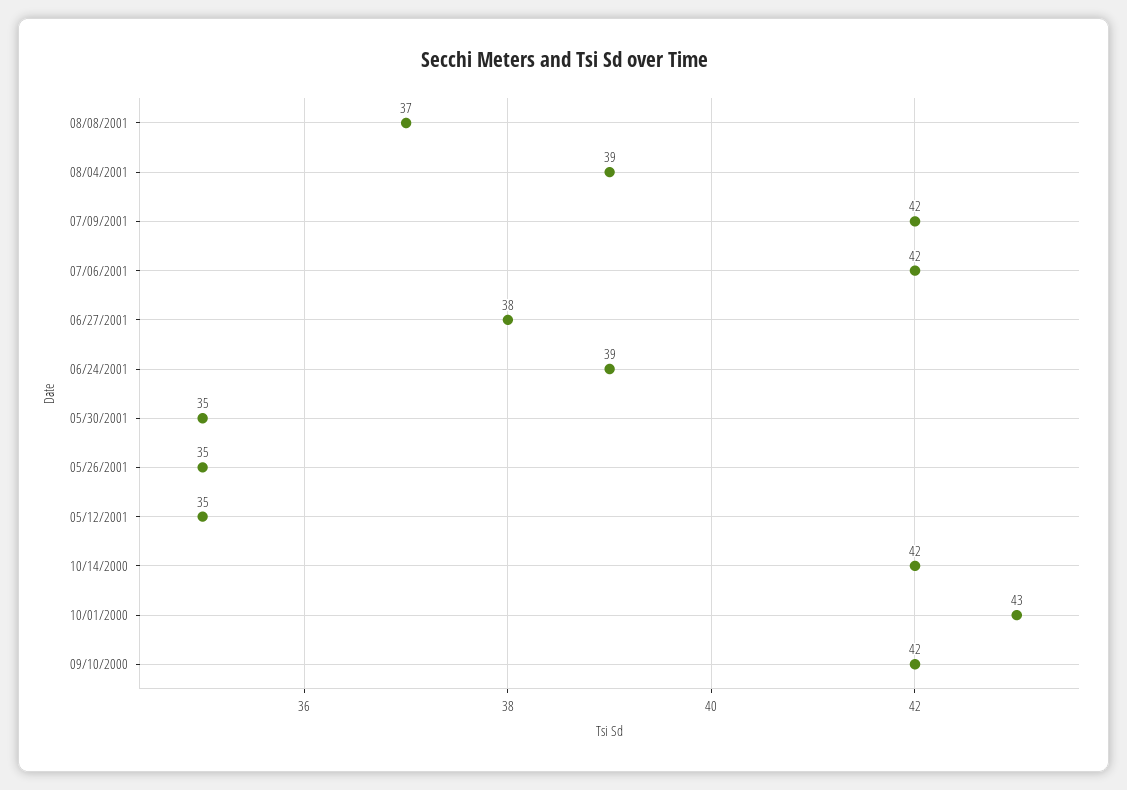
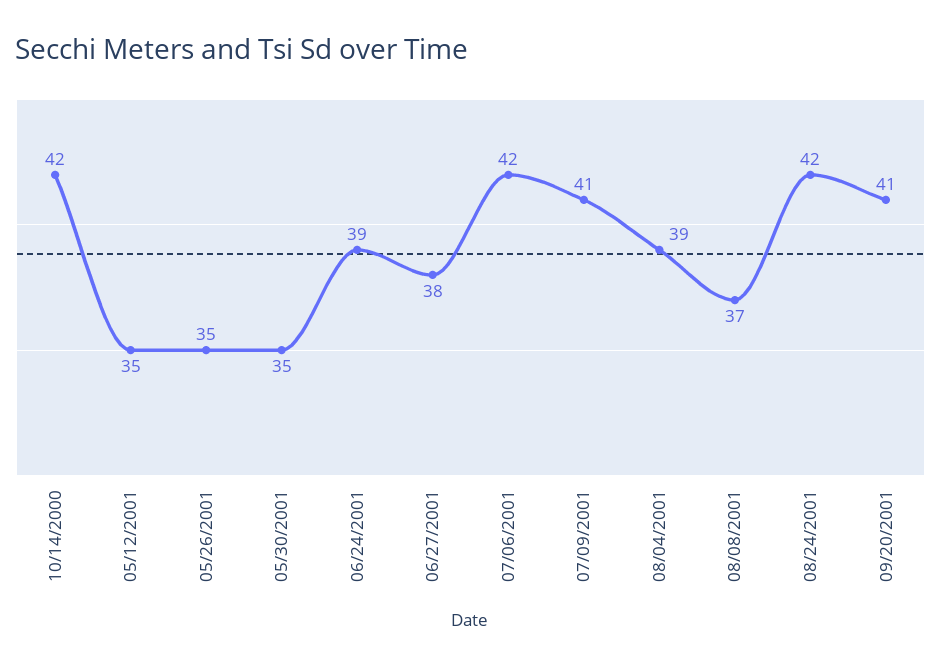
07/09/2001: 42 -> 41
10/01/2000: 43 -> none
09/10/2000: 42 -> none
08/24/2001: none -> 42
09/20/2001: none -> 41

